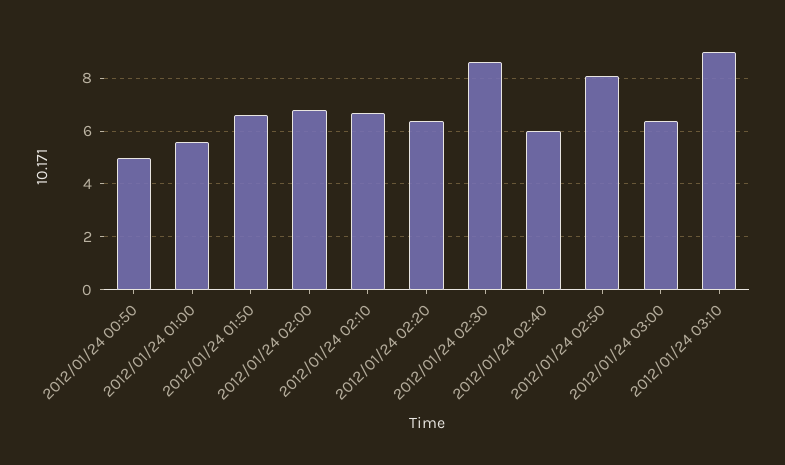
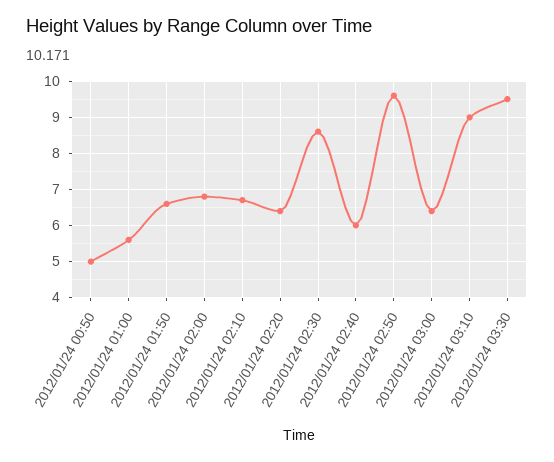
2012/01/24 02:50: 8 -> 9.5
2012/01/24 03:30: none -> 9.5

